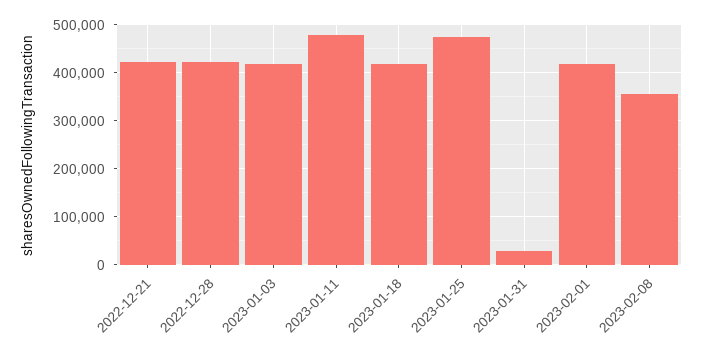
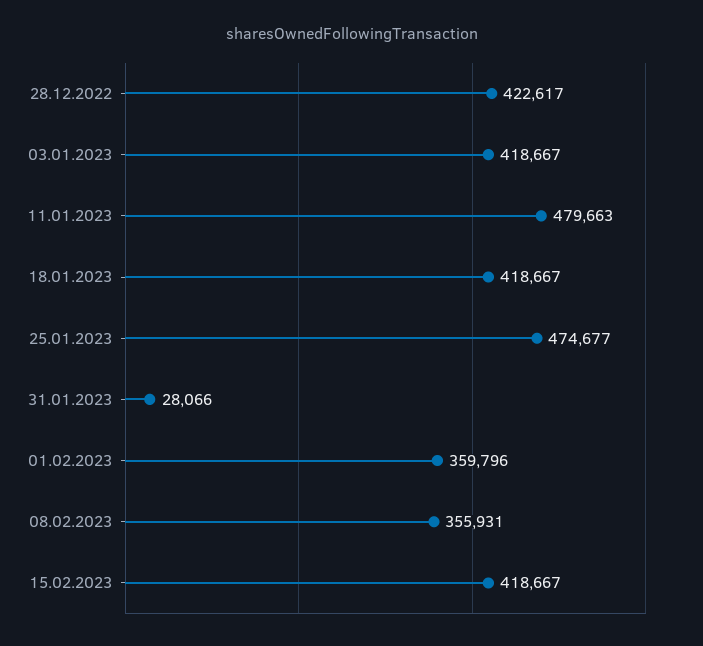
2022-12-21: 420000 -> none
2023-02-01: 420000 -> 359796
15.02.2023: none -> 418667

